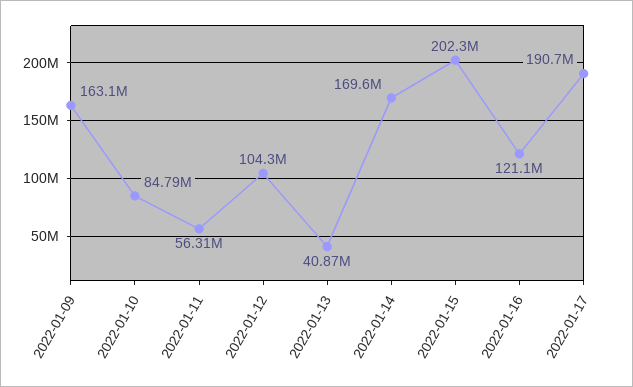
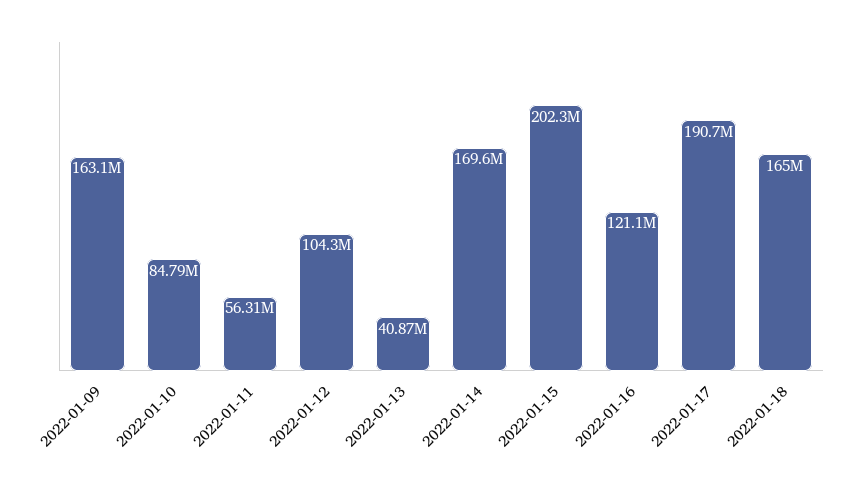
2022-01-18: none -> 165000000

